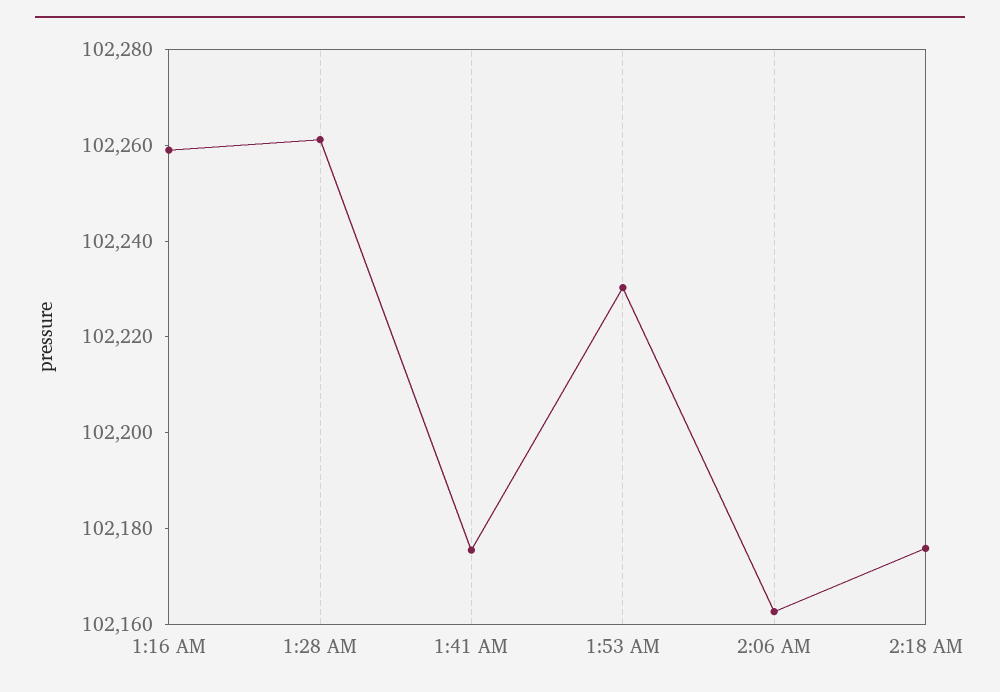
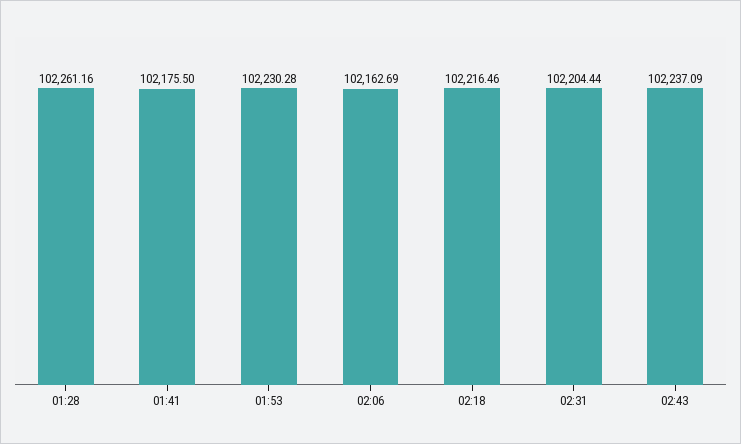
1:16 AM: 102260 -> none
2:18 AM: 102175 -> 102216.46
02:31: none -> 102204.44
02:43: none -> 102237.09

